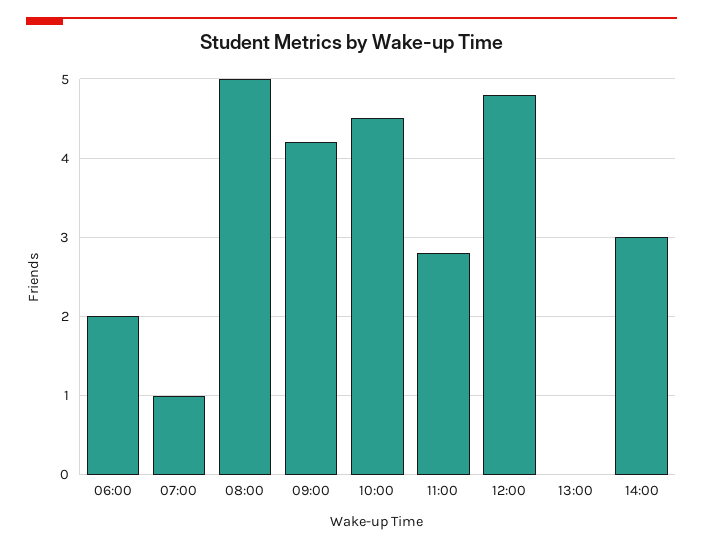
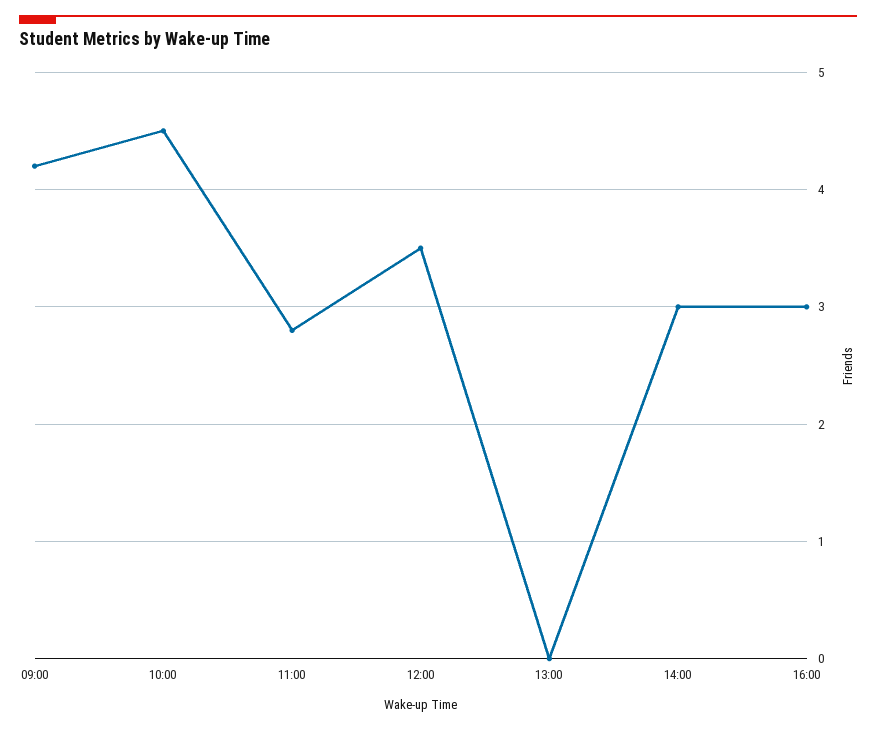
06:00: 2 -> none
07:00: 1 -> none
08:00: 5 -> none
12:00: 4.8 -> 3.5
16:00: none -> 3

